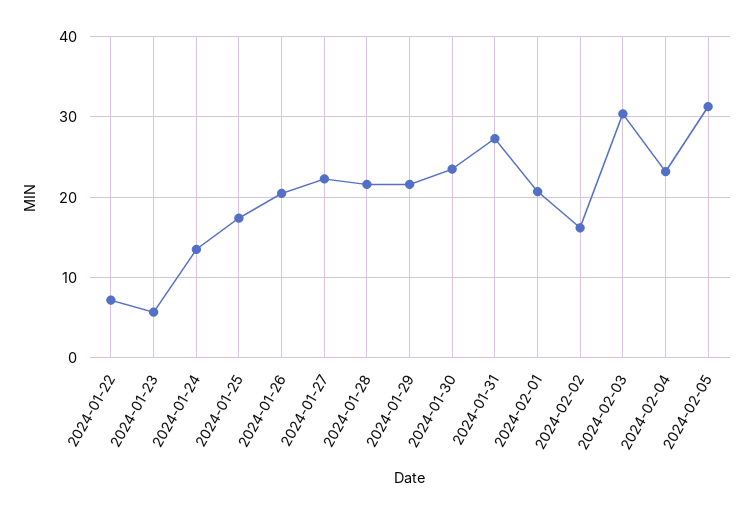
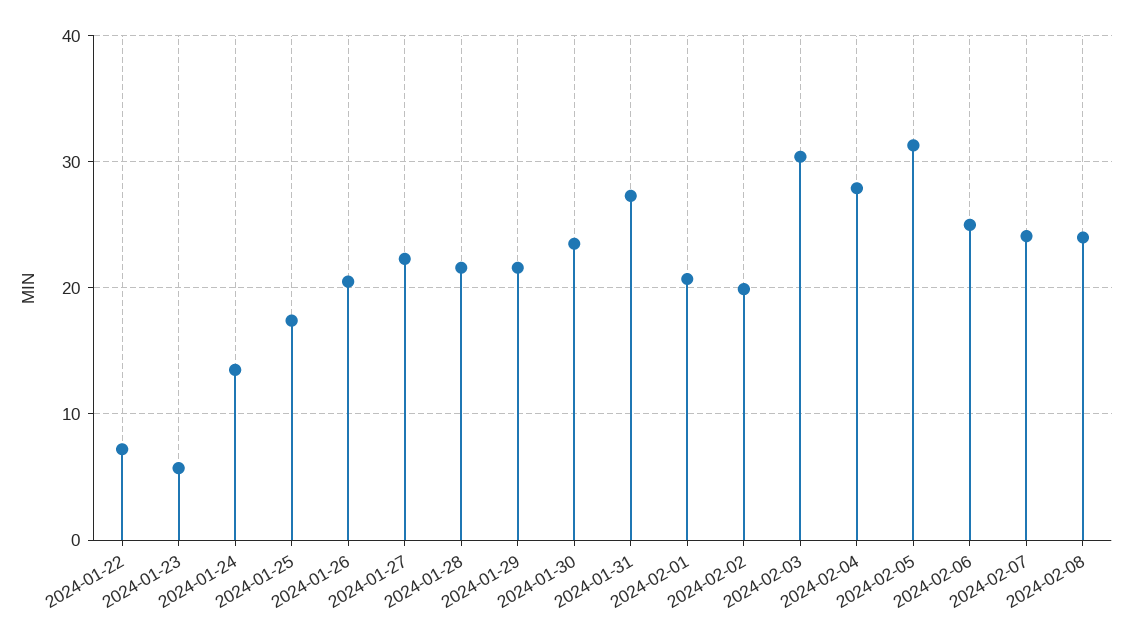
2024-02-02: 16 -> 20
2024-02-04: 23 -> 28
2024-02-06: none -> 25
2024-02-07: none -> 24
2024-02-08: none -> 24

